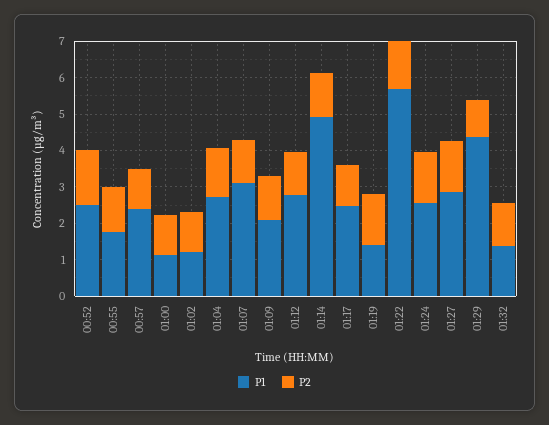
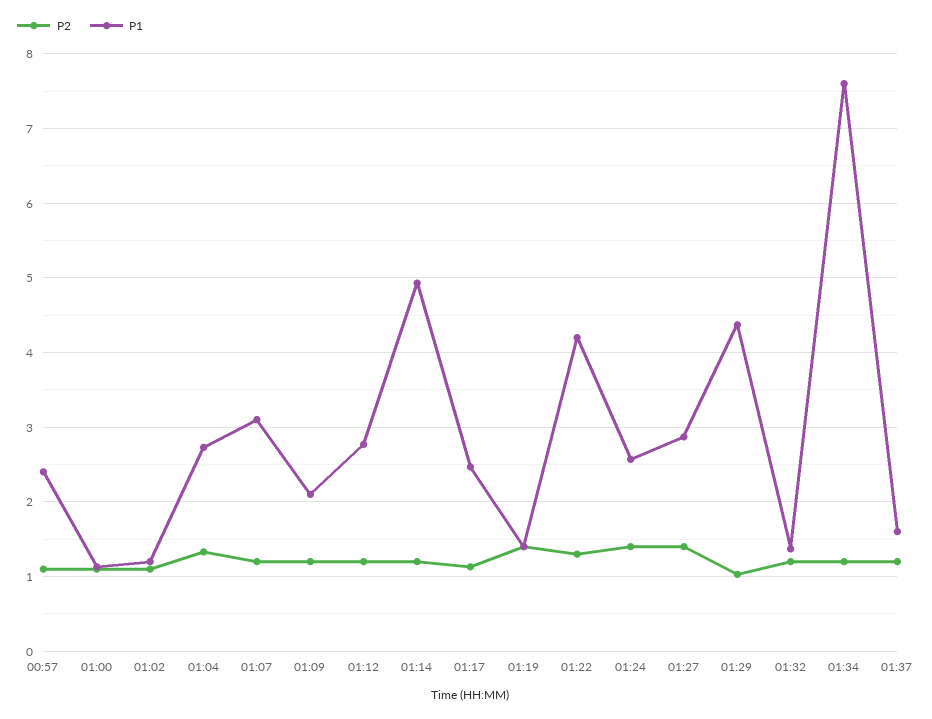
P1, 00:52: 2.5 -> none
P2, 00:52: 1.5 -> none
P1, 00:55: 1.75 -> none
P2, 00:55: 1.25 -> none
P1, 01:22: 5.75 -> 4.2
P2, 01:34: none -> 1.2
P1, 01:34: none -> 7.6
P2, 01:37: none -> 1.2
P1, 01:37: none -> 1.6

